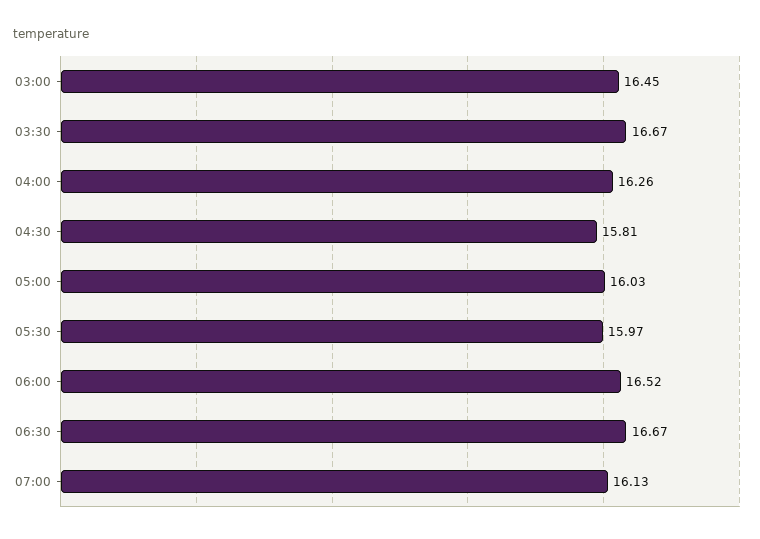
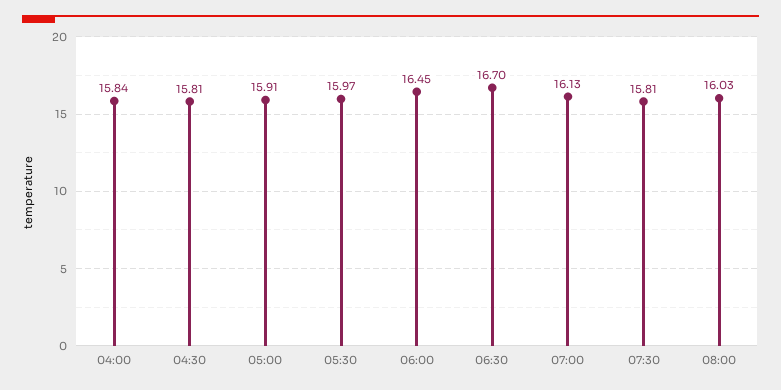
03:00: 16.45 -> none
03:30: 16.67 -> none
04:00: 16.26 -> 15.84
05:00: 16.03 -> 15.91
06:00: 16.52 -> 16.45
06:30: 16.67 -> 16.7
07:30: none -> 15.81
08:00: none -> 16.03

